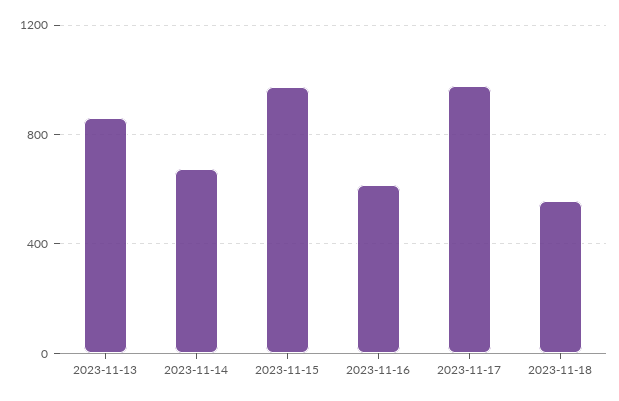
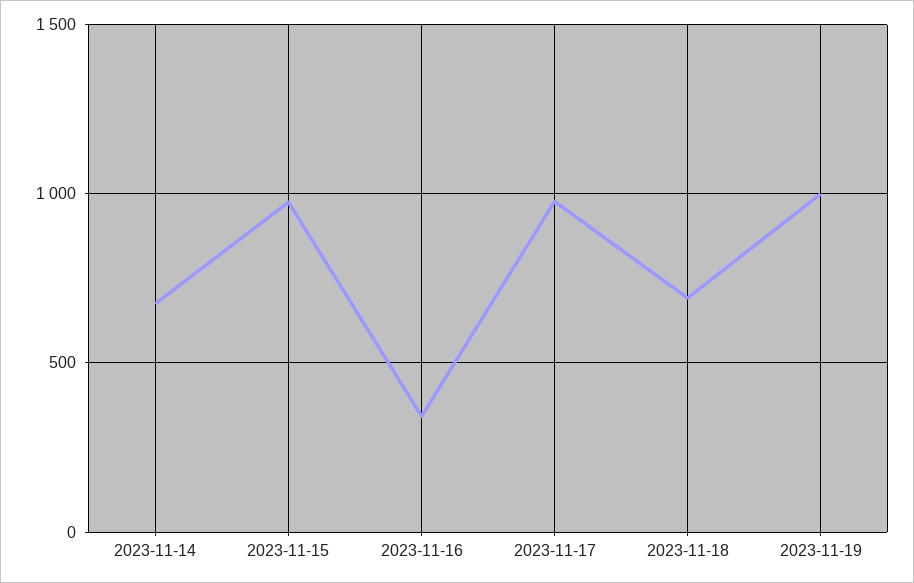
2023-11-13: 850 -> none
2023-11-16: 600 -> 350
2023-11-18: 550 -> 700
2023-11-19: none -> 1000

